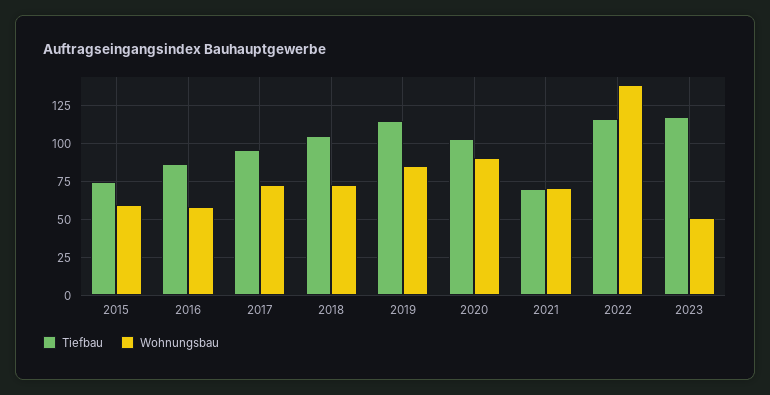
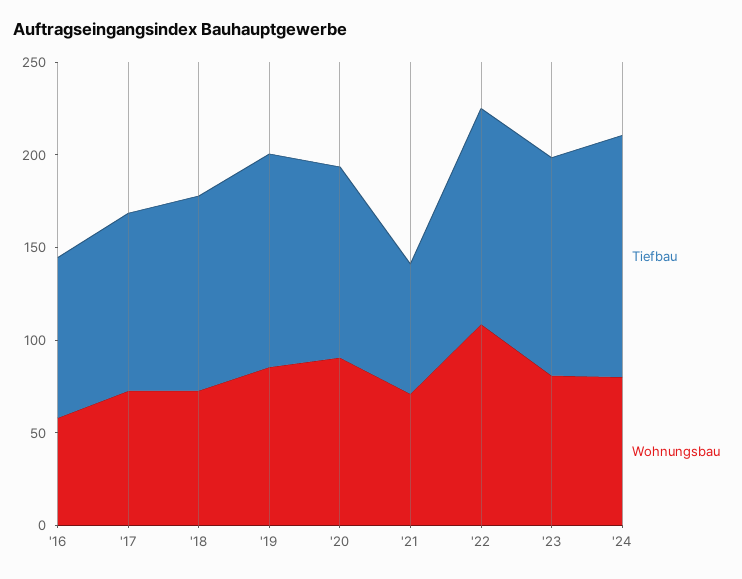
Tiefbau, 2015: 75 -> none
Wohnungsbau, 2015: 60 -> none
Wohnungsbau, 2022: 140 -> 110
Wohnungsbau, 2023: 50 -> 80
Tiefbau, '24: none -> 130
Wohnungsbau, '24: none -> 80

